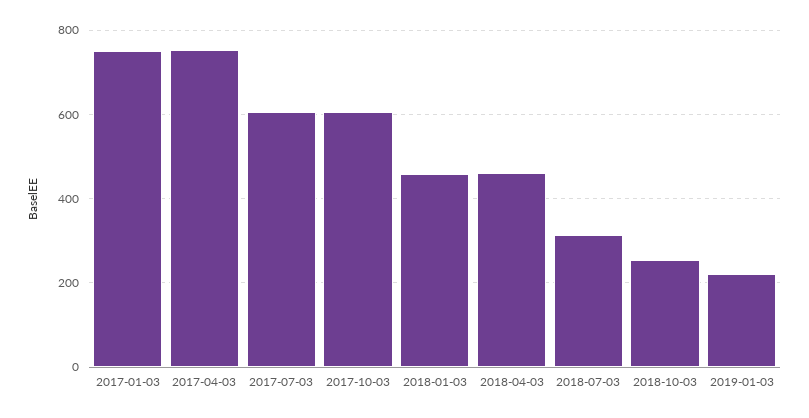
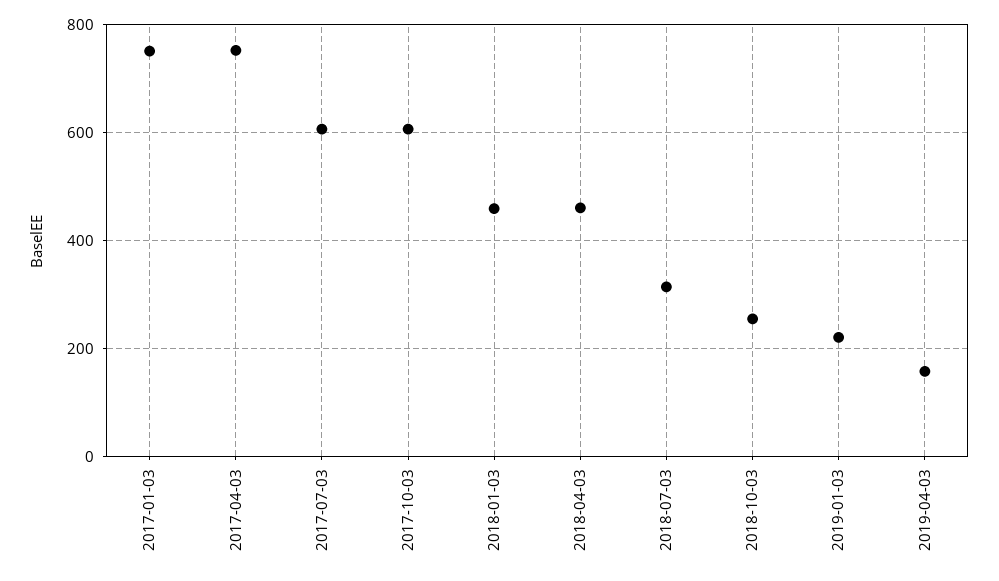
2019-04-03: none -> 160

